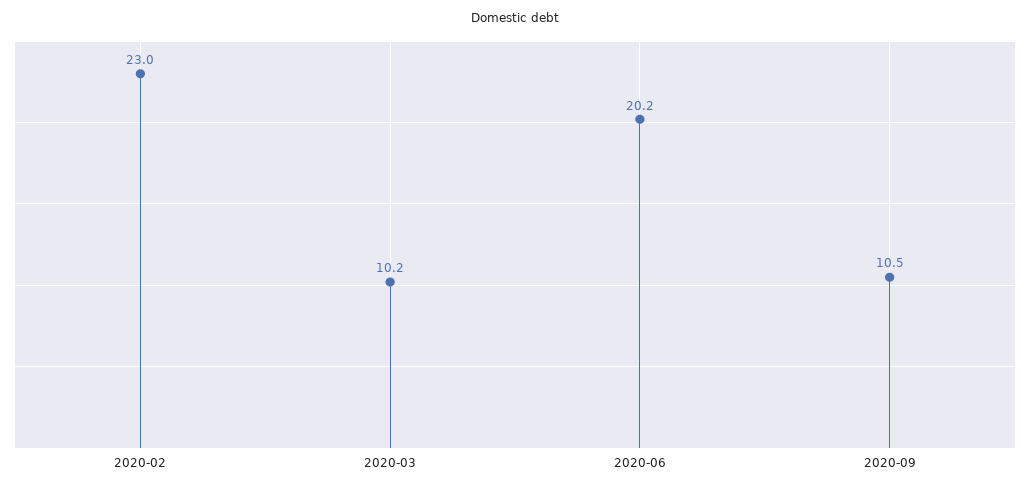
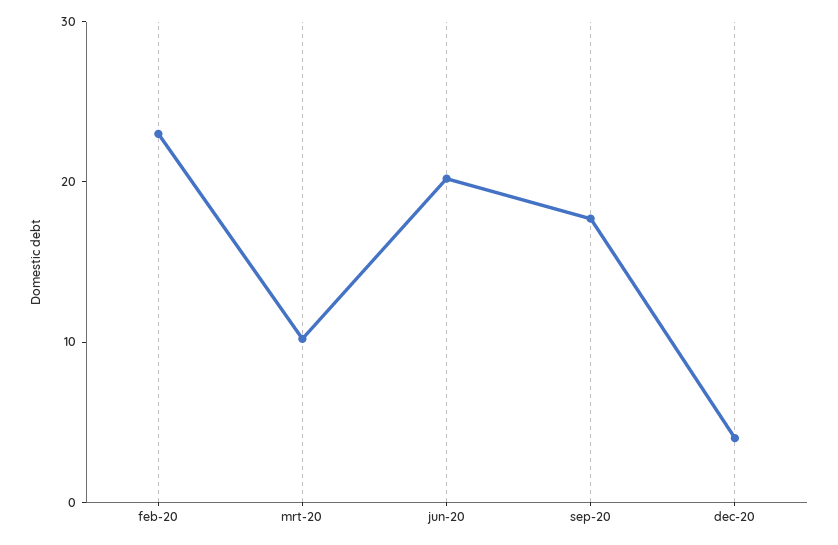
2020-09: 10.5 -> 18
dec-20: none -> 4

